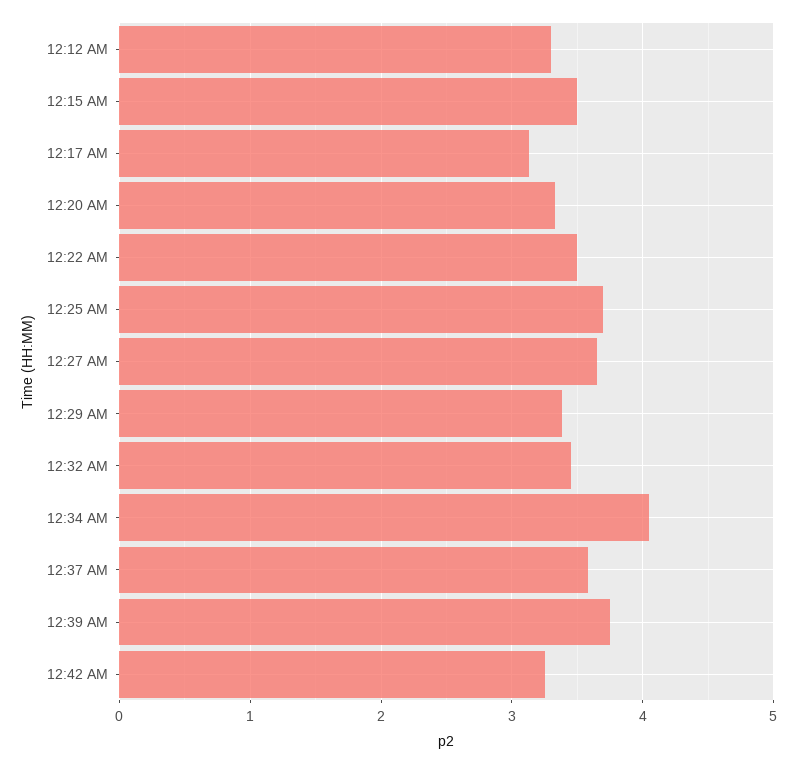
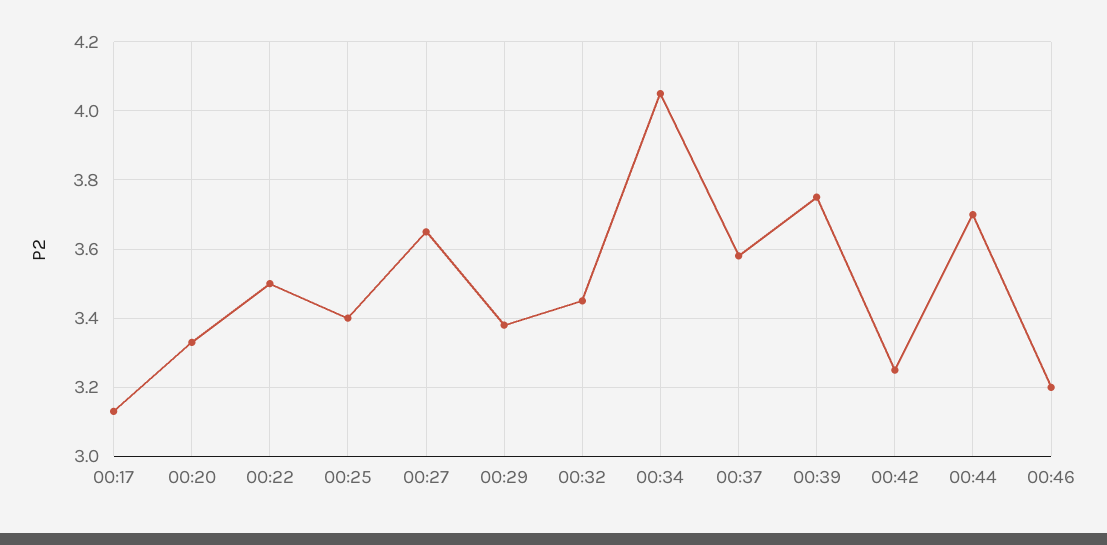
12:12 AM: 3.3 -> none
12:15 AM: 3.5 -> none
12:25 AM: 3.7 -> 3.4
00:44: none -> 3.7
00:46: none -> 3.2

